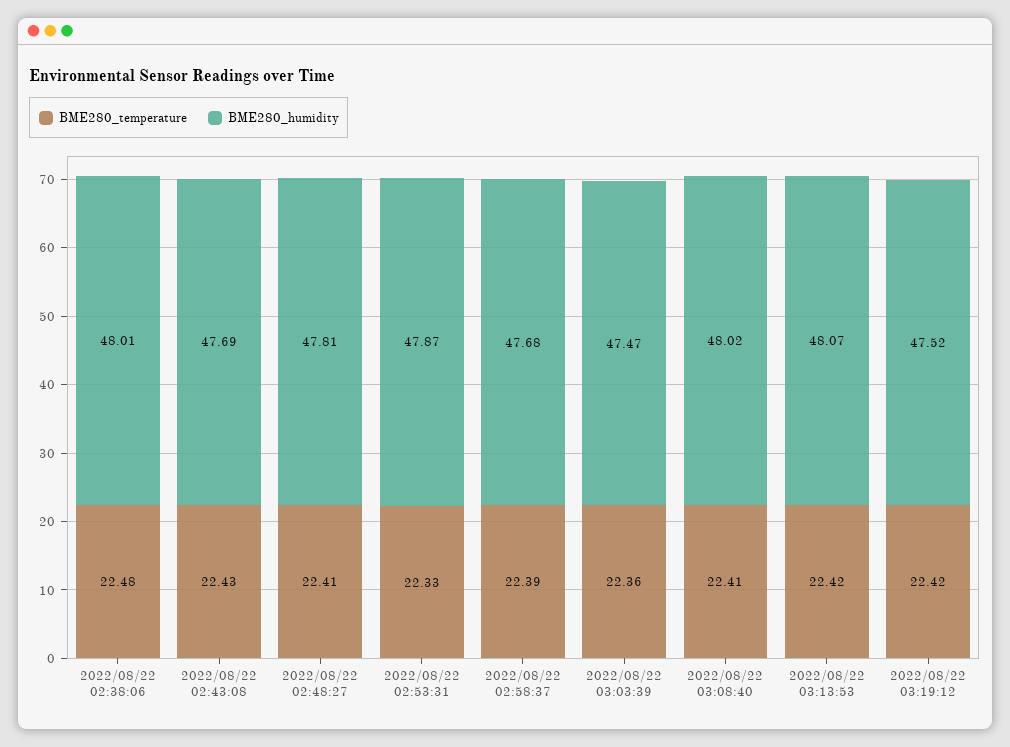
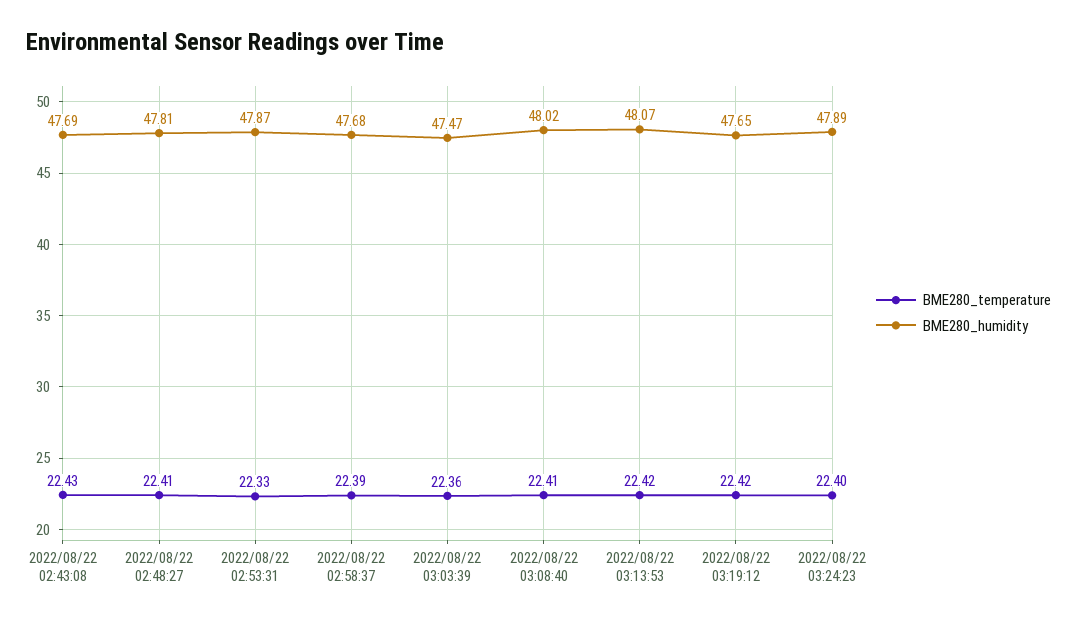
BME280_temperature, 2022/08/22 02:38:06: 22.48 -> none
BME280_humidity, 2022/08/22 02:38:06: 48.01 -> none
BME280_humidity, 2022/08/22 03:19:12: 47.52 -> 47.65
BME280_temperature, 2022/08/22 03:24:23: none -> 22.4
BME280_humidity, 2022/08/22 03:24:23: none -> 47.89

